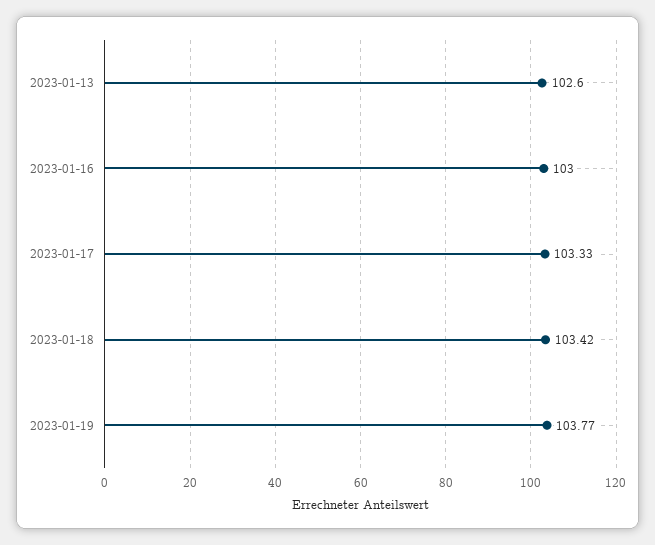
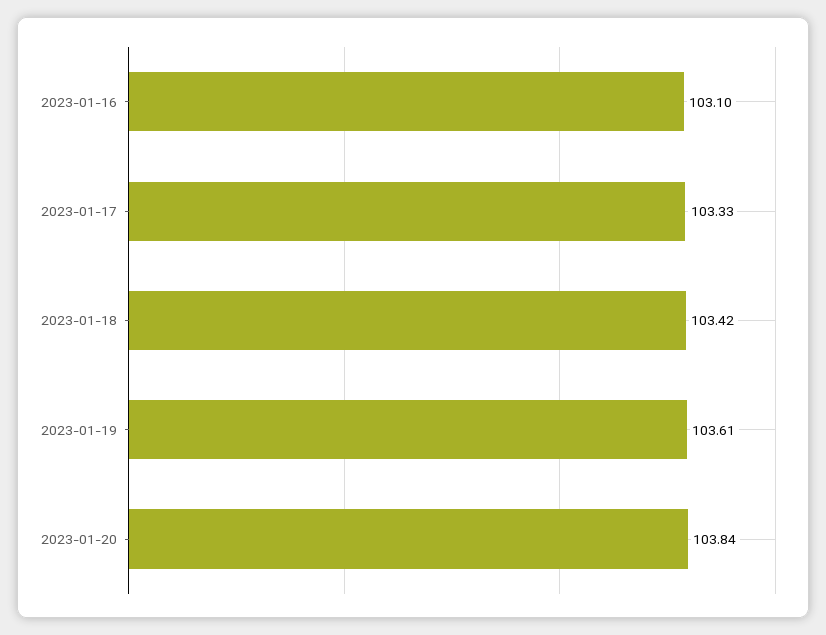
2023-01-13: 102.6 -> none
2023-01-16: 103 -> 103.1
2023-01-19: 103.77 -> 103.61
2023-01-20: none -> 103.84

